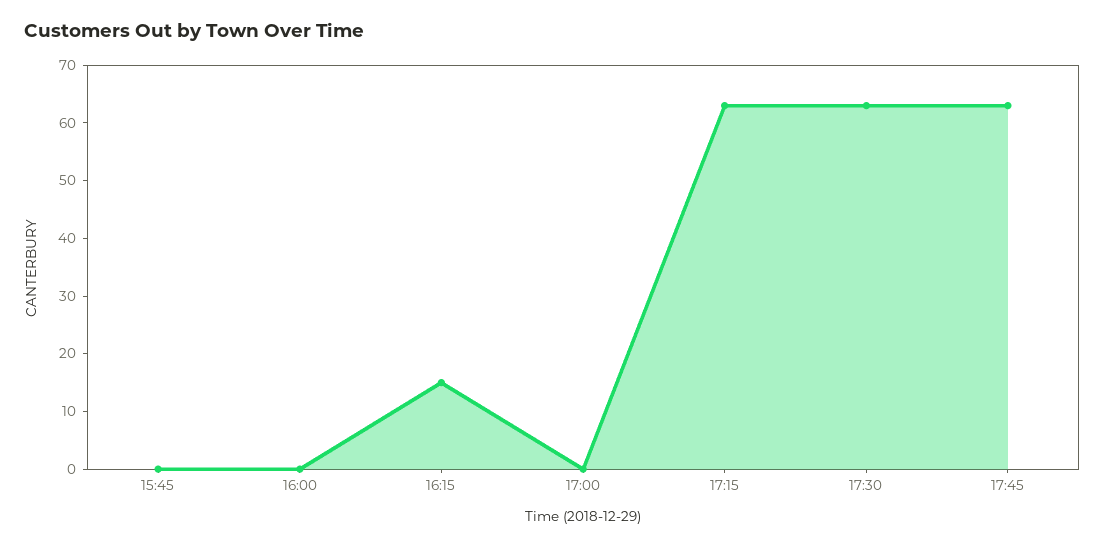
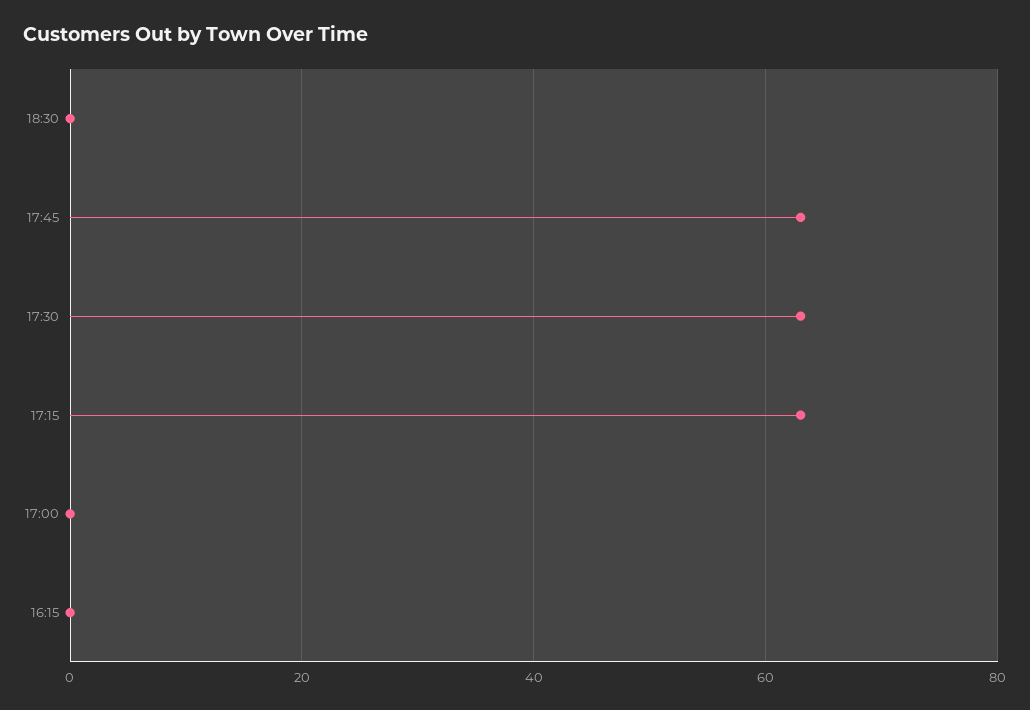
15:45: 0 -> none
16:00: 0 -> none
16:15: 15 -> 0
18:30: none -> 0

